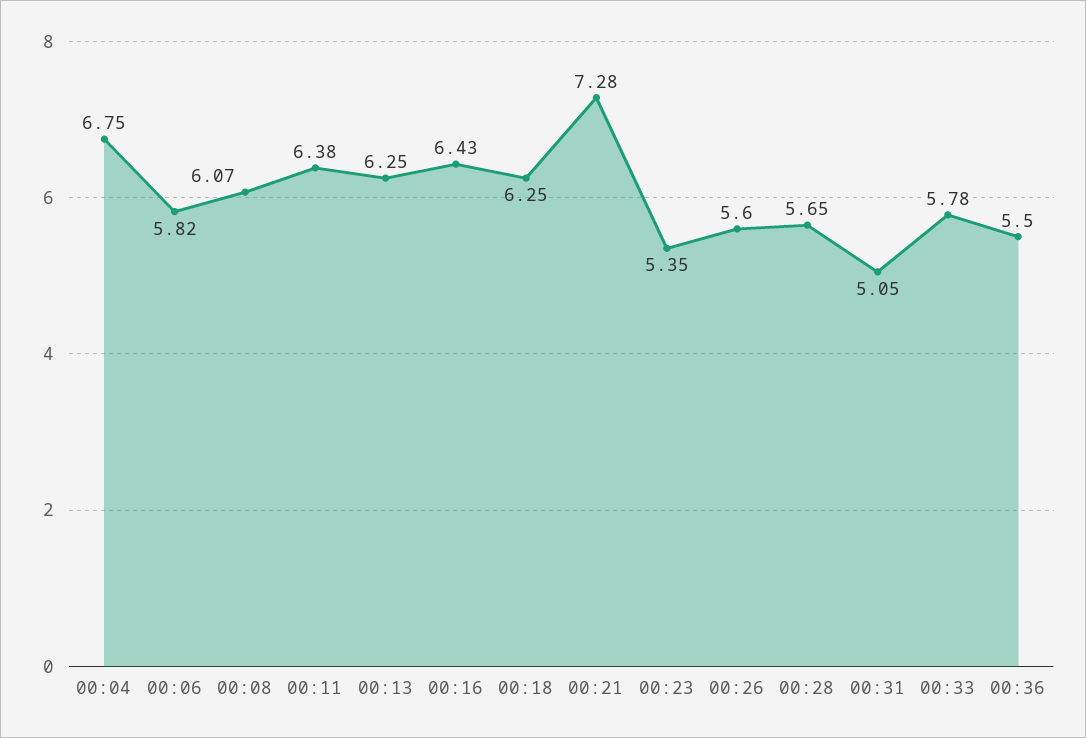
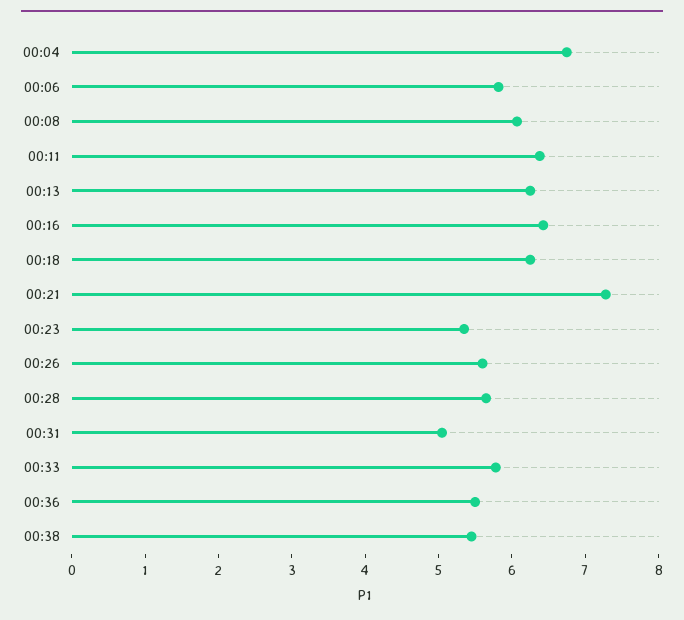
00:38: none -> 5.4

